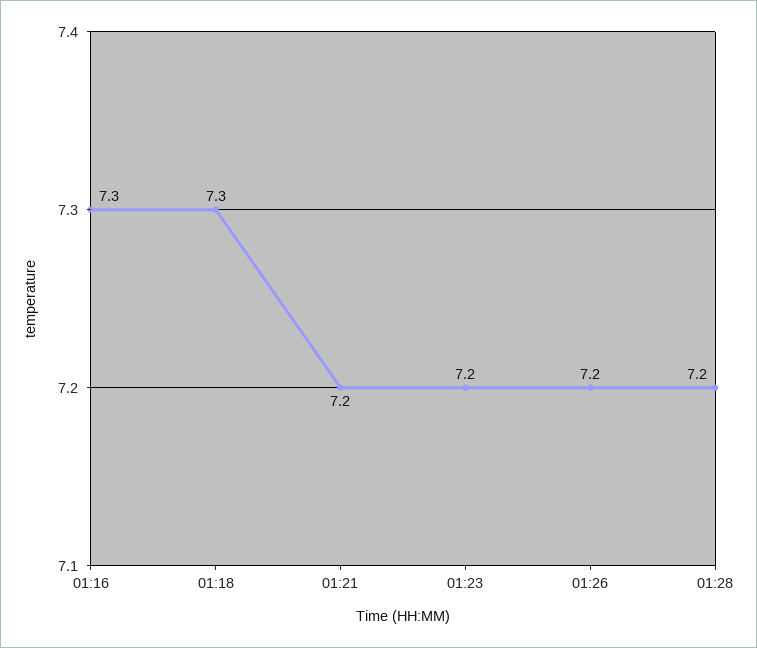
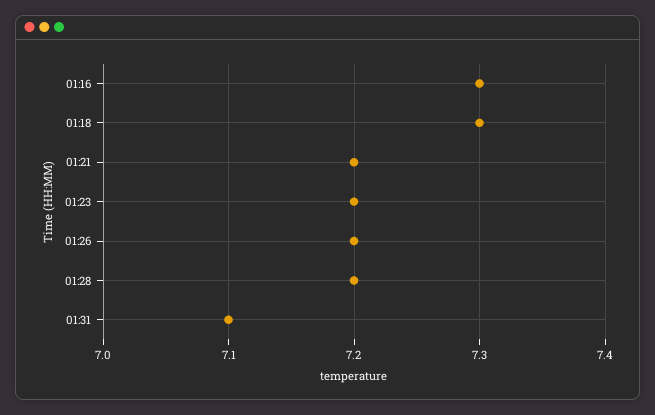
01:31: none -> 7.1

